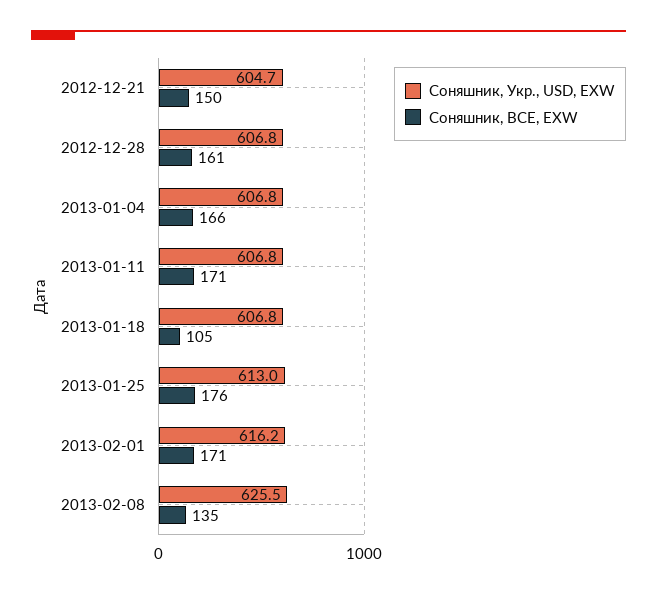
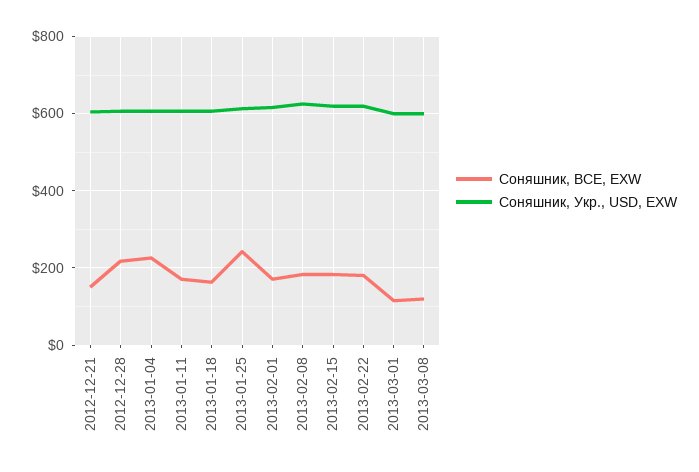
Соняшник, BCE, EXW, 2012-12-28: 161 -> 220
Соняшник, BCE, EXW, 2013-01-04: 166 -> 220
Соняшник, BCE, EXW, 2013-01-18: 105 -> 160
Соняшник, BCE, EXW, 2013-01-25: 176 -> 240
Соняшник, BCE, EXW, 2013-02-08: 135 -> 180
Соняшник, BCE, EXW, 2013-02-15: none -> 180
Соняшник, Укр., USD, EXW, 2013-02-15: none -> 620
Соняшник, BCE, EXW, 2013-02-22: none -> 180
Соняшник, Укр., USD, EXW, 2013-02-22: none -> 620
Соняшник, BCE, EXW, 2013-03-01: none -> 120
Соняшник, Укр., USD, EXW, 2013-03-01: none -> 600
Соняшник, BCE, EXW, 2013-03-08: none -> 120
Соняшник, Укр., USD, EXW, 2013-03-08: none -> 600

